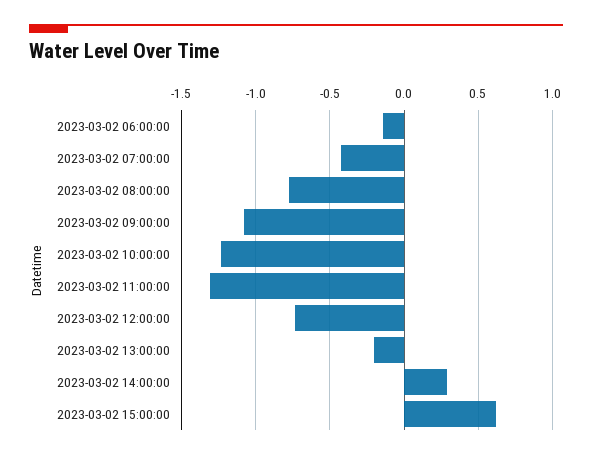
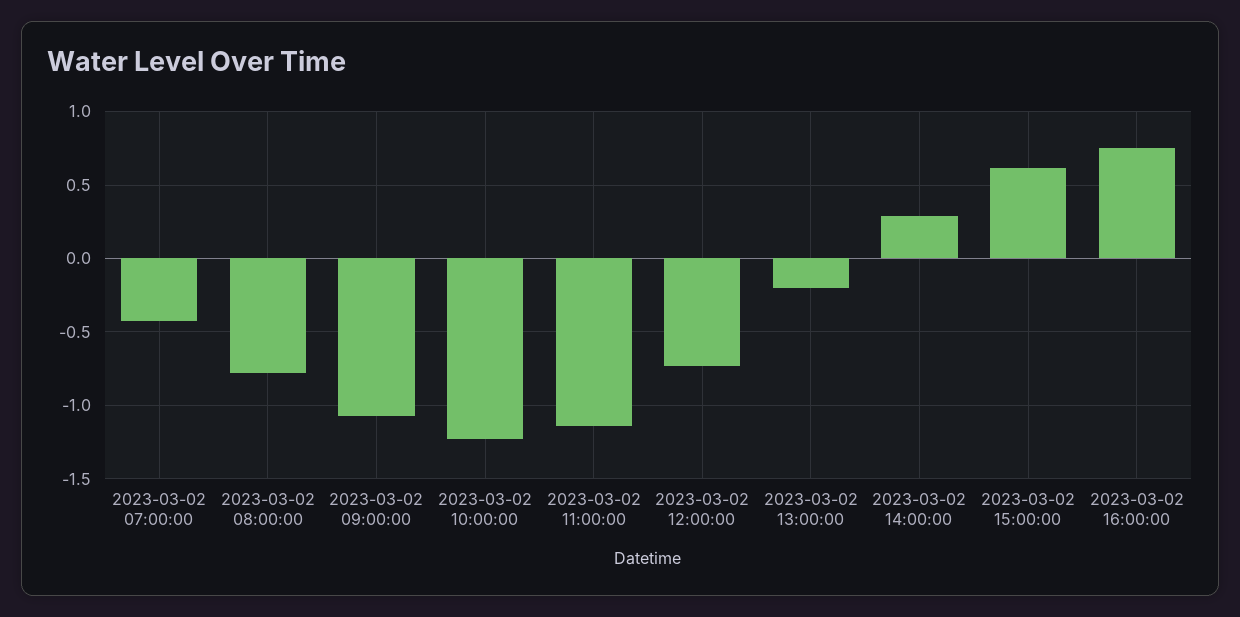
2023-03-02 06:00:00: -0.15 -> none
2023-03-02 11:00:00: -1.3 -> -1.15
2023-03-02 16:00:00: none -> 0.75

